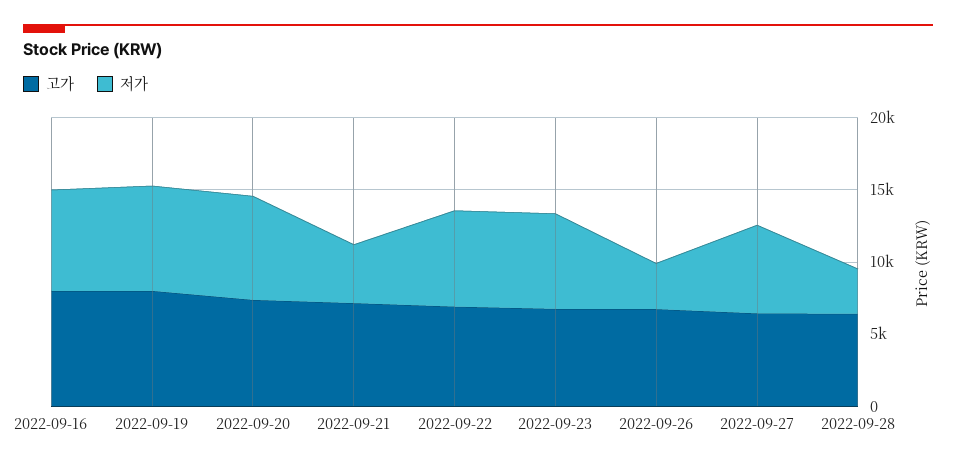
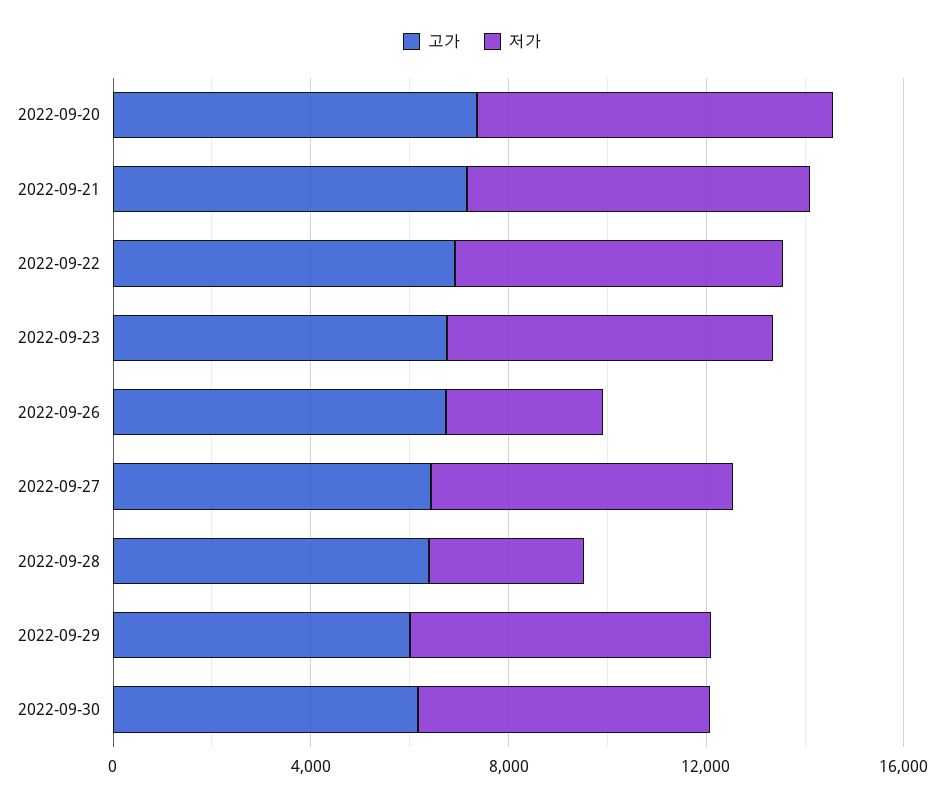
고가, 2022-09-16: 8000 -> none
저가, 2022-09-16: 7000 -> none
고가, 2022-09-19: 8000 -> none
저가, 2022-09-19: 7000 -> none
저가, 2022-09-21: 4000 -> 7000
고가, 2022-09-29: none -> 6000
저가, 2022-09-29: none -> 6000
고가, 2022-09-30: none -> 6000
저가, 2022-09-30: none -> 6000

